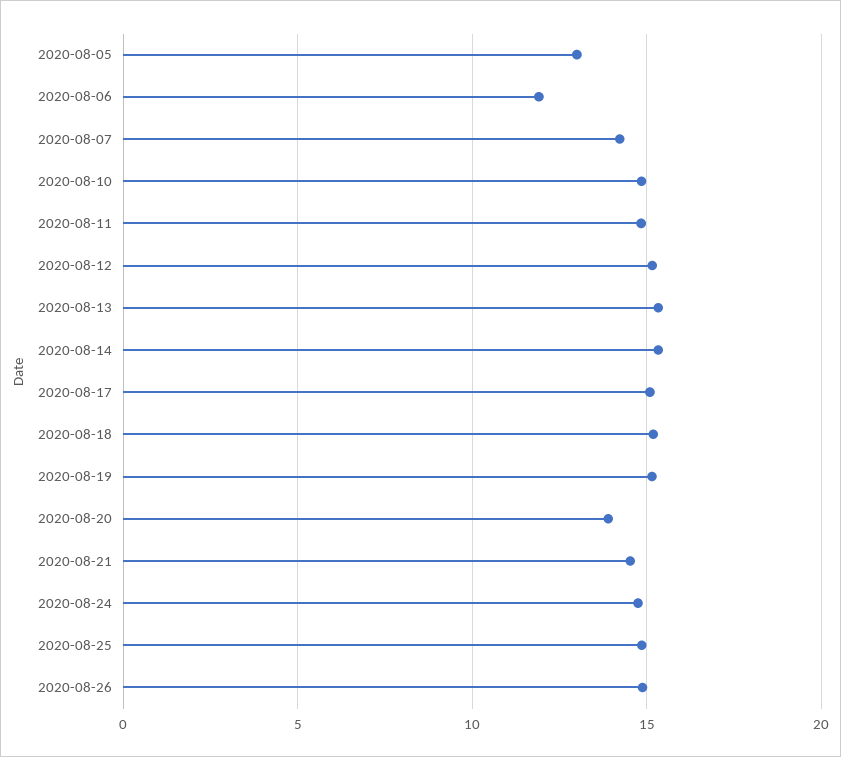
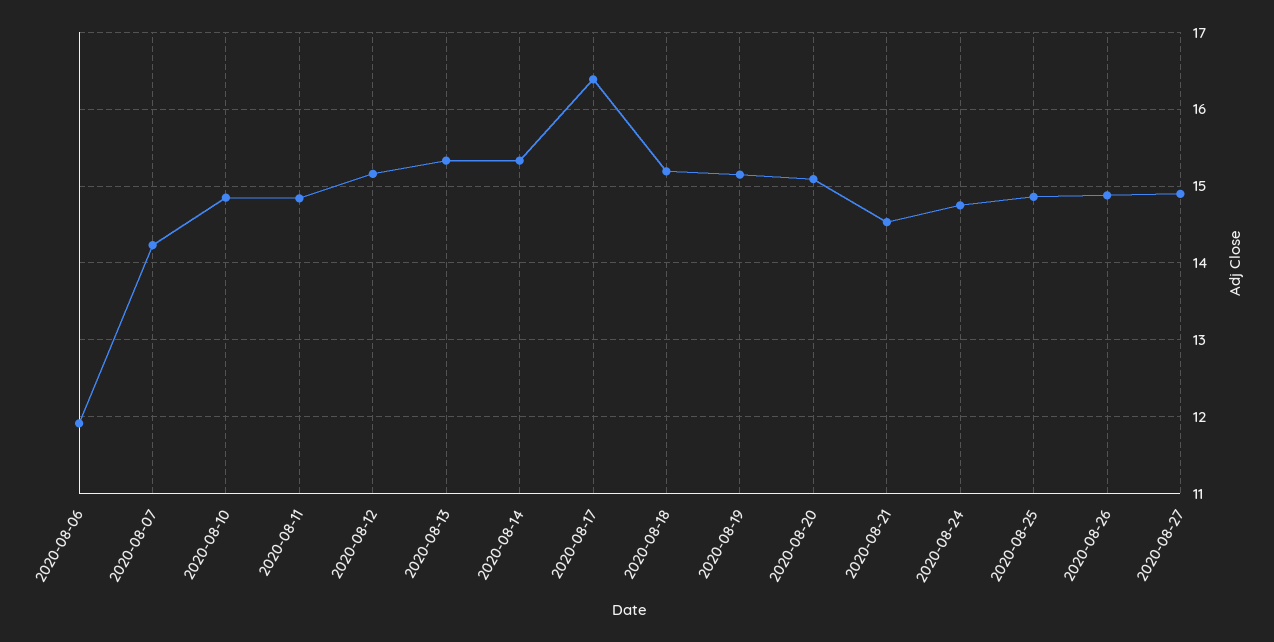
2020-08-05: 13 -> none
2020-08-17: 15 -> 16.4
2020-08-20: 14 -> 15.1
2020-08-27: none -> 14.9

